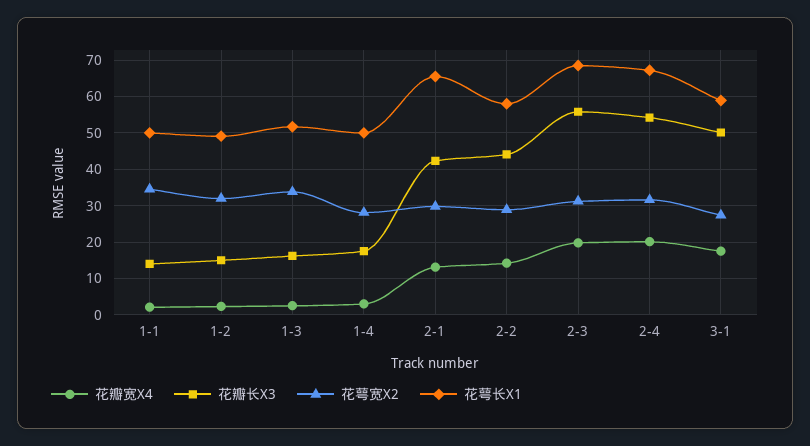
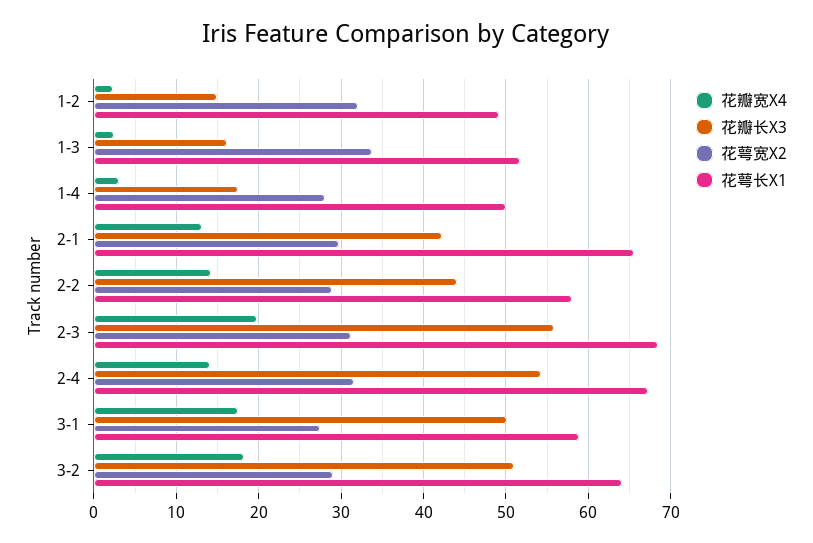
花瓣宽X4, 1-1: 2 -> none
花瓣长X3, 1-1: 14 -> none
花萼宽X2, 1-1: 34 -> none
花萼长X1, 1-1: 50 -> none
花瓣宽X4, 2-4: 20 -> 14
花瓣宽X4, 3-2: none -> 18
花瓣长X3, 3-2: none -> 51
花萼宽X2, 3-2: none -> 29
花萼长X1, 3-2: none -> 64

